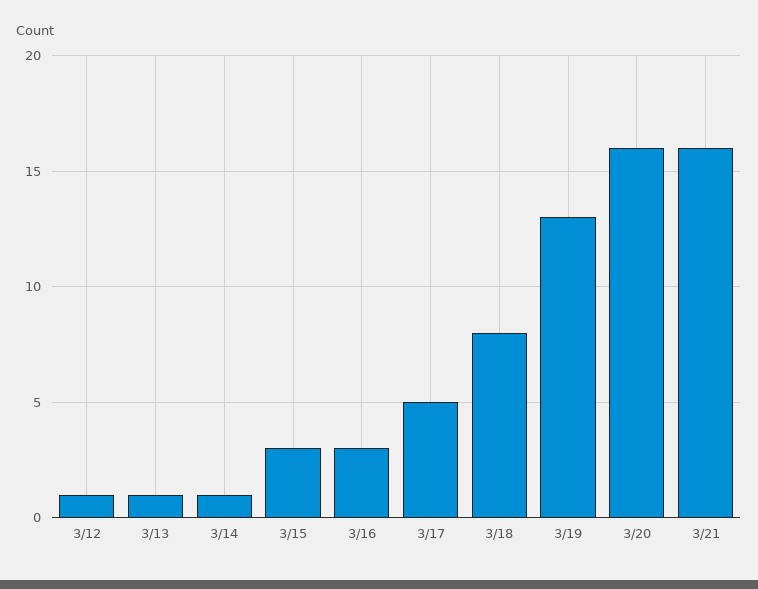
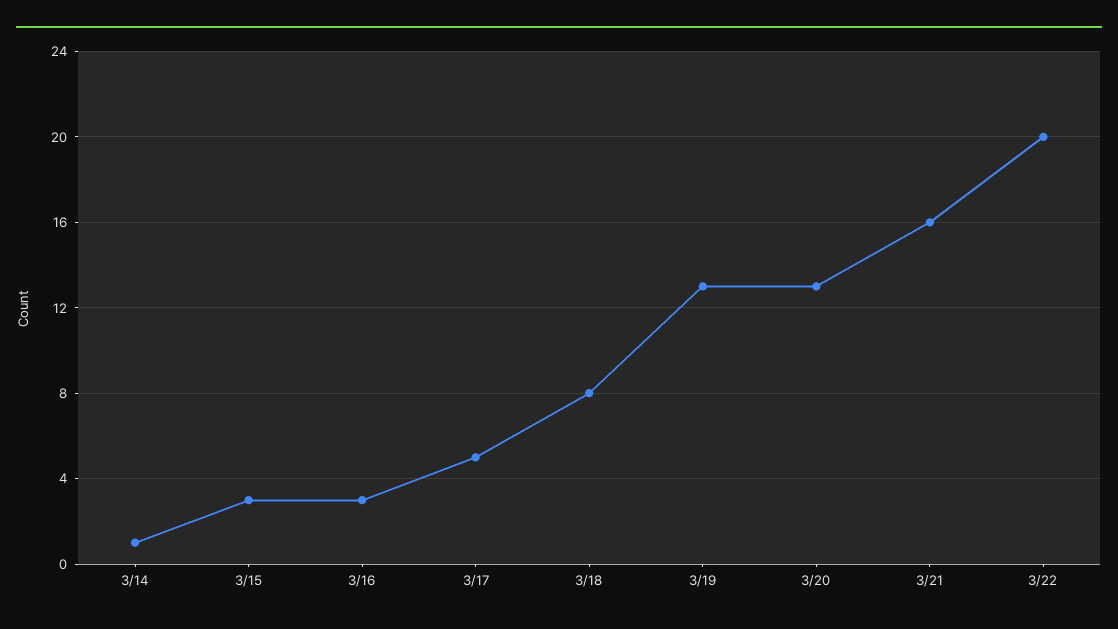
3/12: 1 -> none
3/13: 1 -> none
3/20: 16 -> 13
3/22: none -> 20

